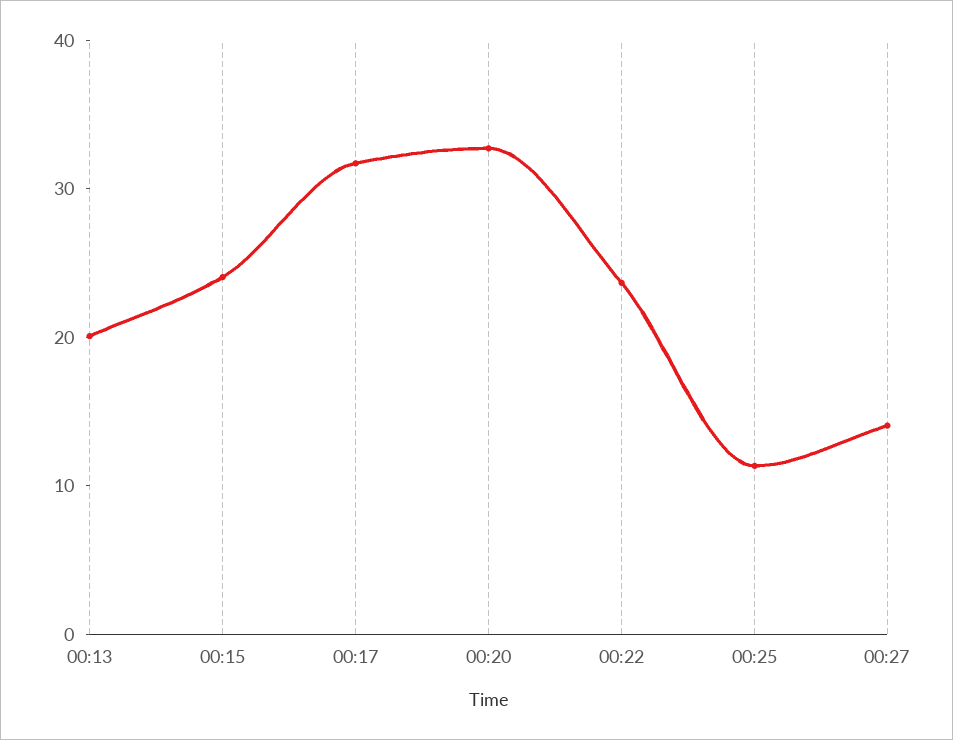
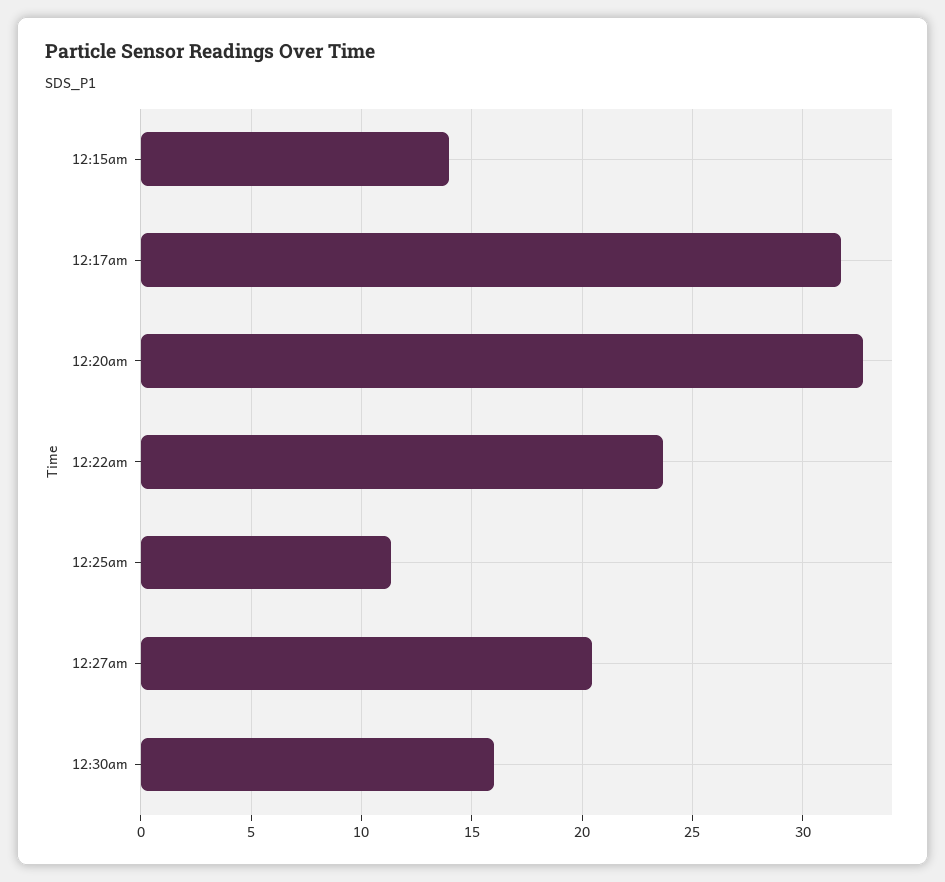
00:13: 20 -> none
00:15: 24 -> 14
00:27: 14 -> 20.5
12:30am: none -> 16

